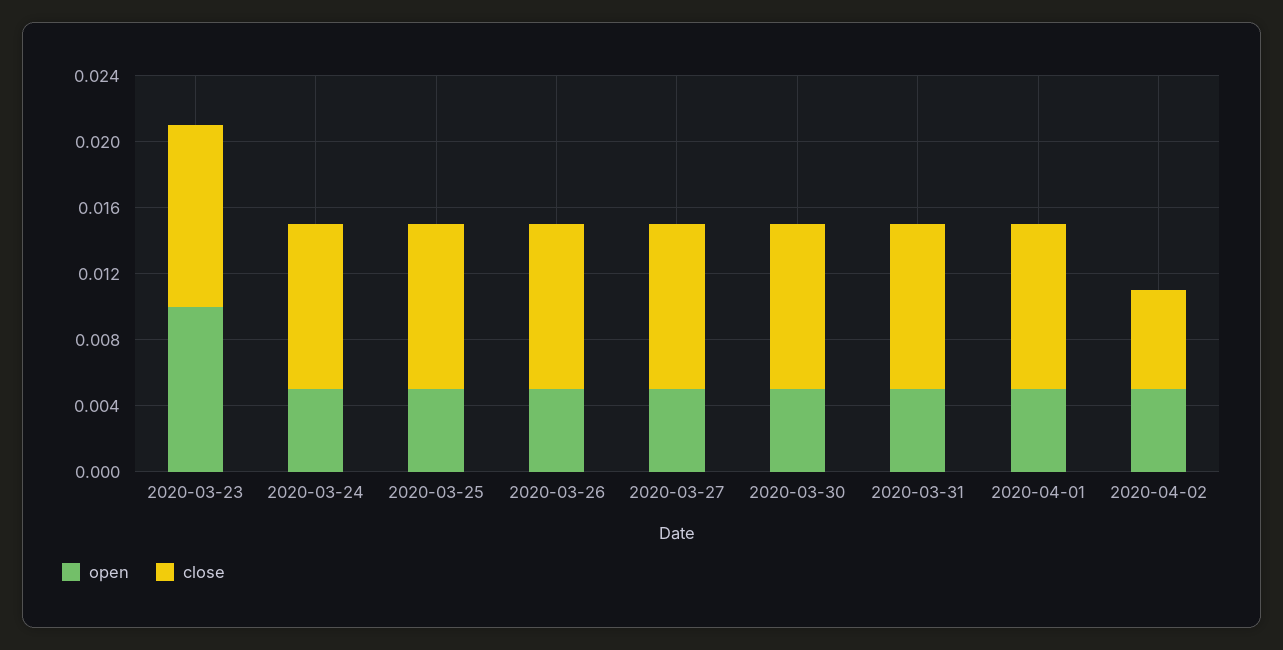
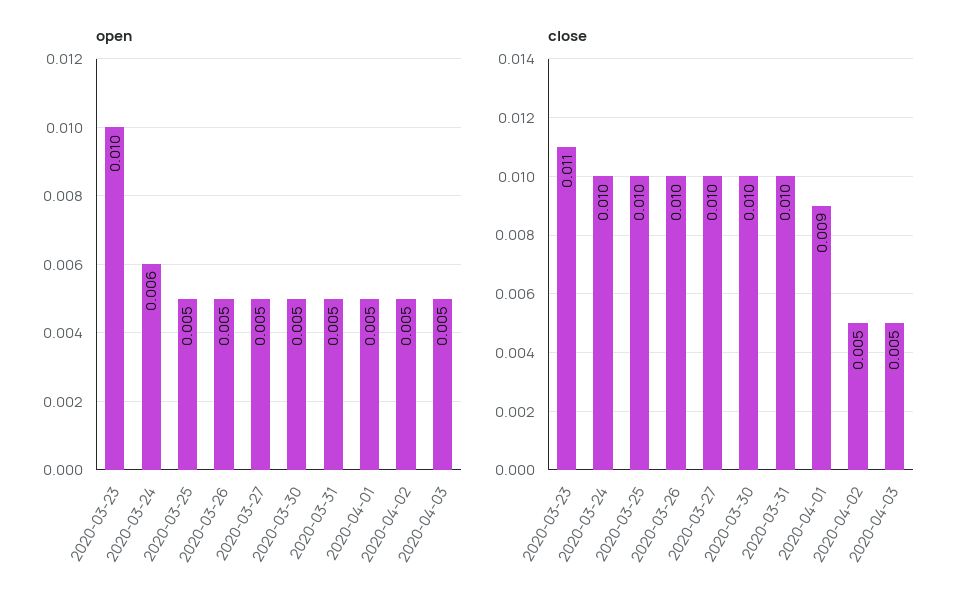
open, 2020-03-24: 0.005 -> 0.006
close, 2020-04-01: 0.01 -> 0.009
close, 2020-04-02: 0.006 -> 0.005
open, 2020-04-03: none -> 0.005
close, 2020-04-03: none -> 0.005

